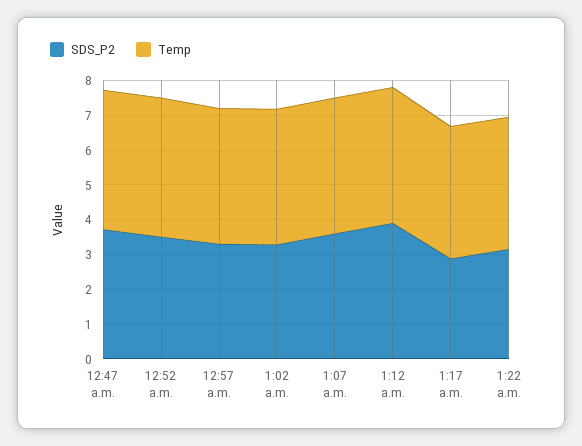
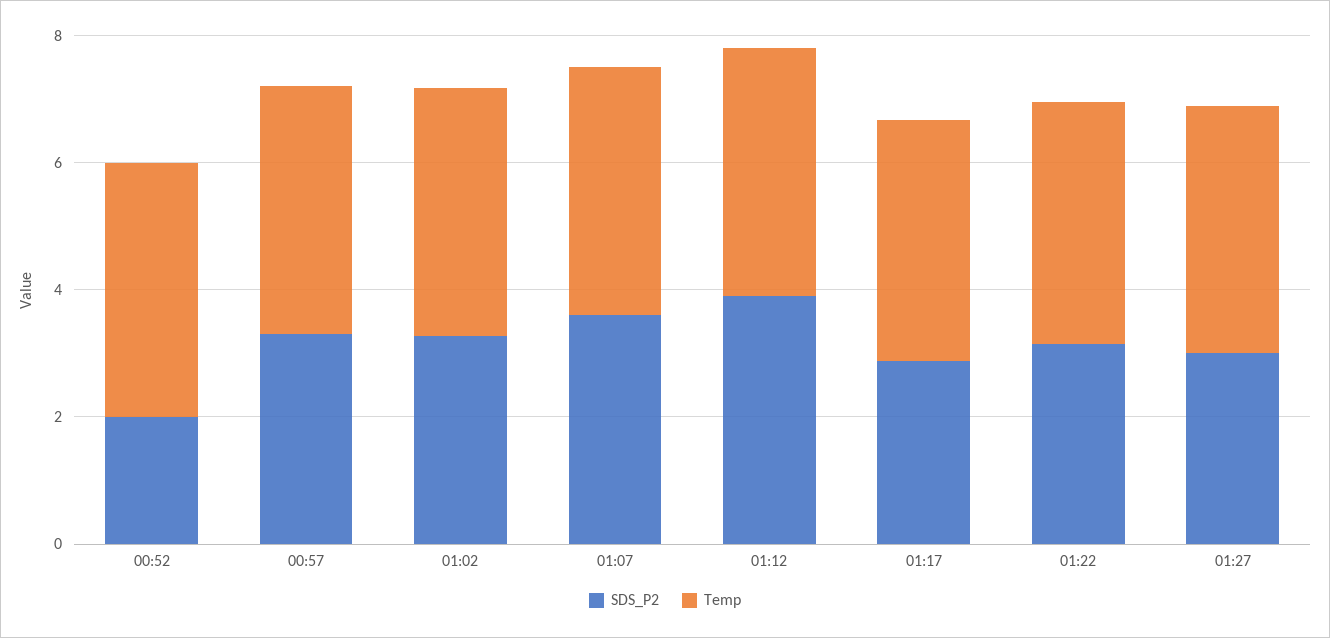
SDS_P2, 12:47 a.m.: 3.75 -> none
Temp, 12:47 a.m.: 4 -> none
SDS_P2, 12:52 a.m.: 3.5 -> 2
SDS_P2, 01:27: none -> 3
Temp, 01:27: none -> 4

